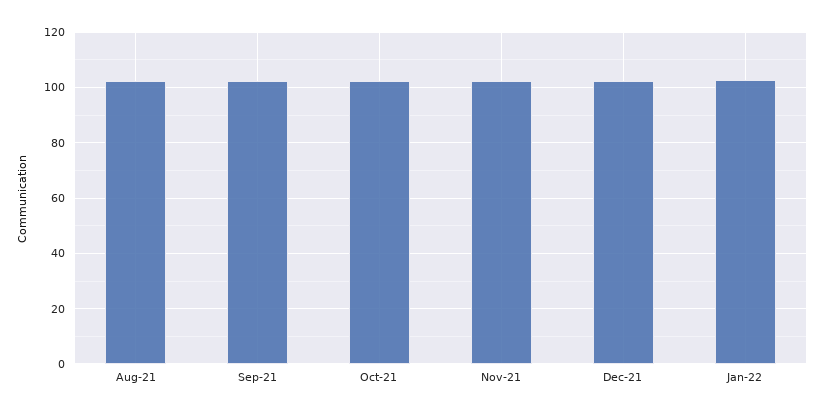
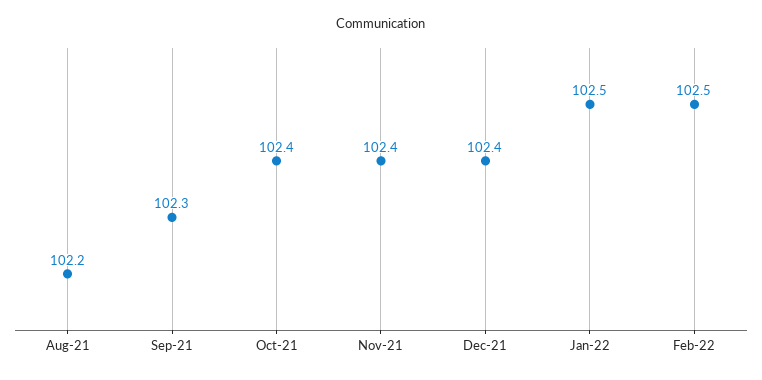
Feb-22: none -> 102.5

